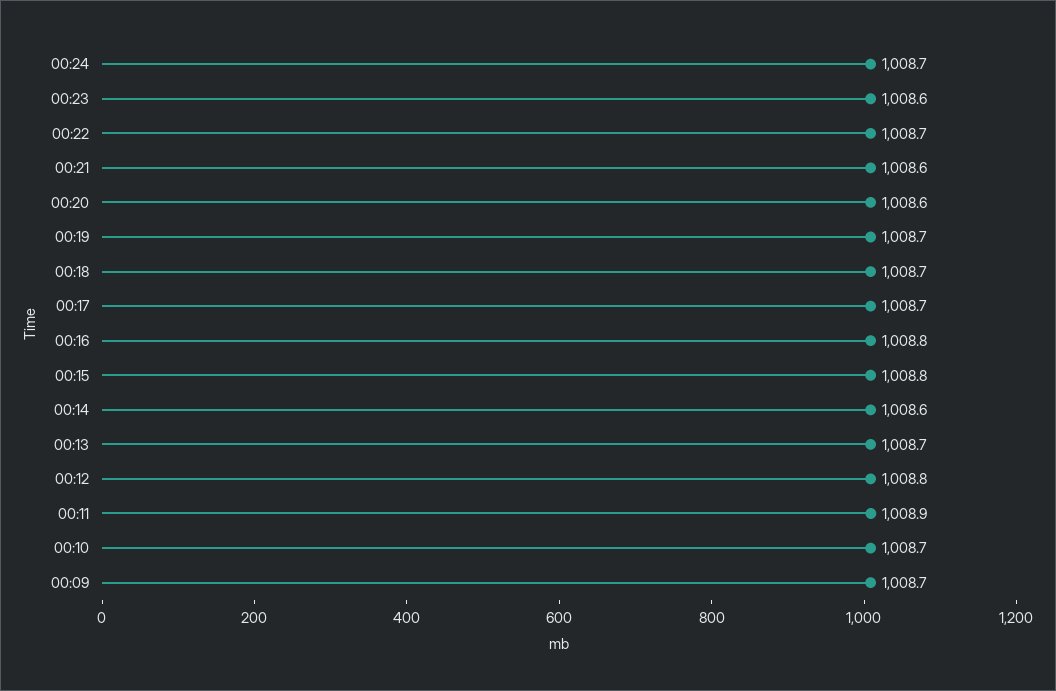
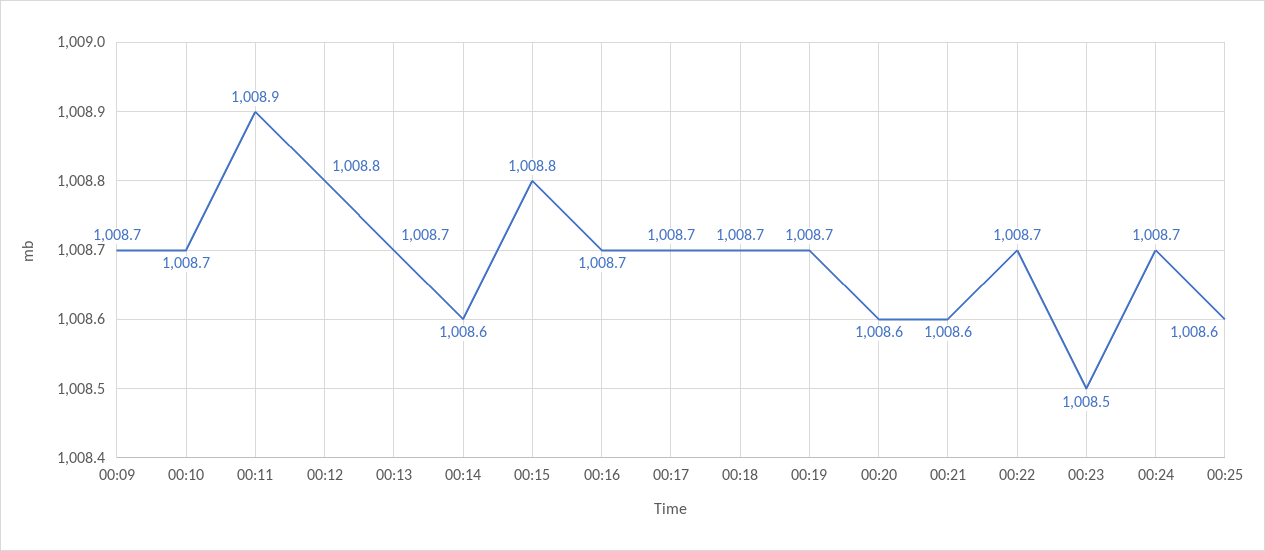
00:23: 1008.6 -> 1008.5
00:16: 1008.8 -> 1008.7
00:25: none -> 1008.6

